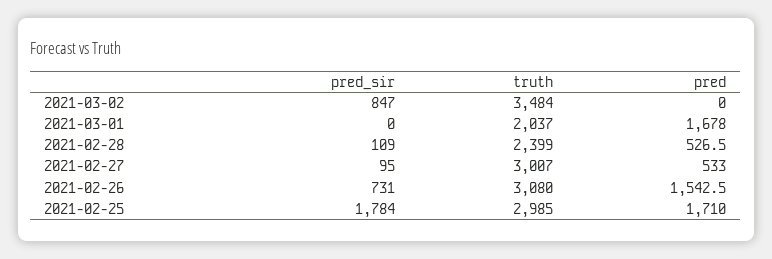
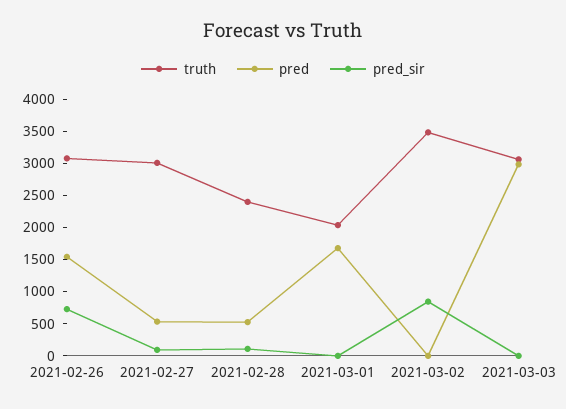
pred_sir, 2021-02-25: 1784 -> none
truth, 2021-02-25: 2985 -> none
pred, 2021-02-25: 1710 -> none
truth, 2021-03-03: none -> 3000
pred, 2021-03-03: none -> 3000
pred_sir, 2021-03-03: none -> 0

